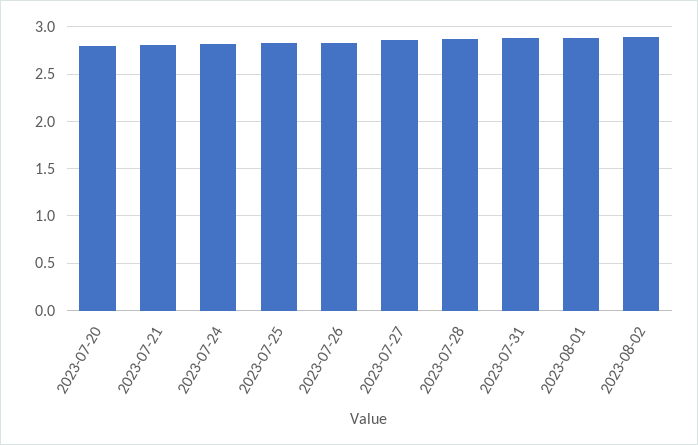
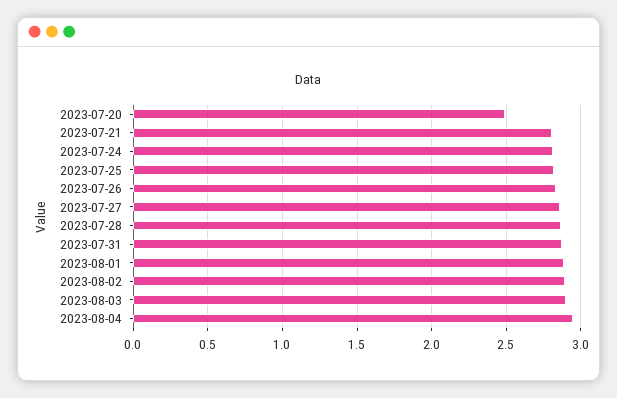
2023-07-20: 2.8 -> 2.5
2023-08-03: none -> 2.9
2023-08-04: none -> 2.95

